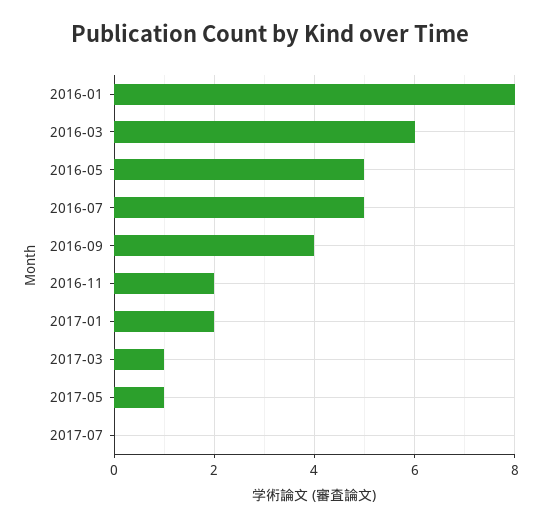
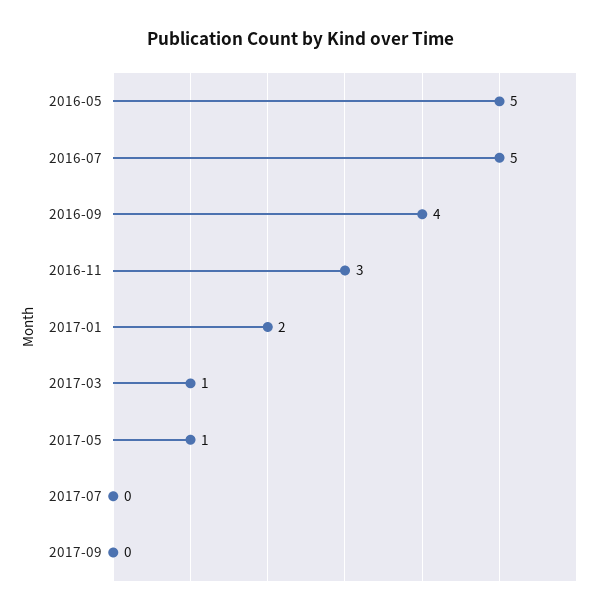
2016-01: 8 -> none
2016-03: 6 -> none
2016-11: 2 -> 3
2017-09: none -> 0

